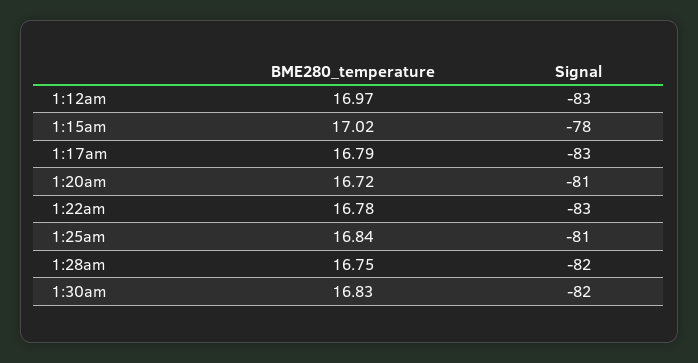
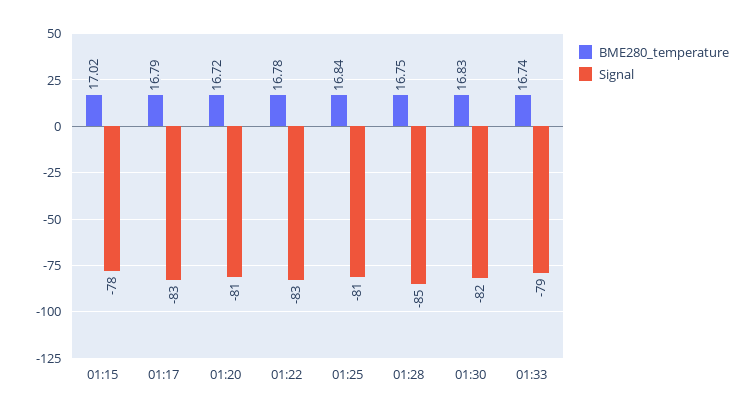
BME280_temperature, 1:12am: 16.97 -> none
Signal, 1:12am: -83 -> none
Signal, 1:28am: -82 -> -85
BME280_temperature, 01:33: none -> 16.74
Signal, 01:33: none -> -79

